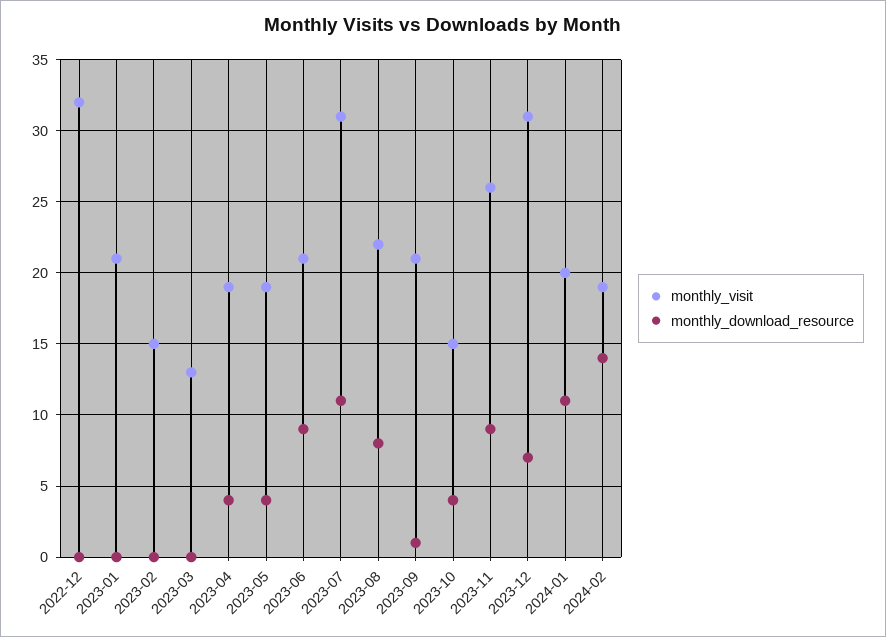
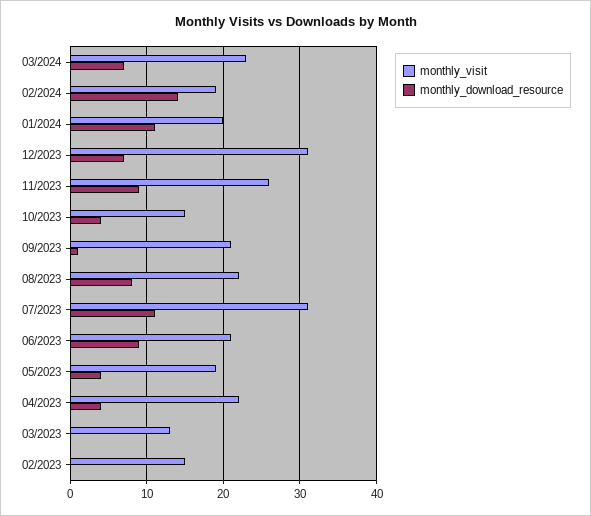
monthly_visit, 2022-12: 32 -> none
monthly_download_resource, 2022-12: 0 -> none
monthly_visit, 2023-01: 21 -> none
monthly_download_resource, 2023-01: 0 -> none
monthly_visit, 2023-04: 19 -> 22
monthly_visit, 03/2024: none -> 23
monthly_download_resource, 03/2024: none -> 7

